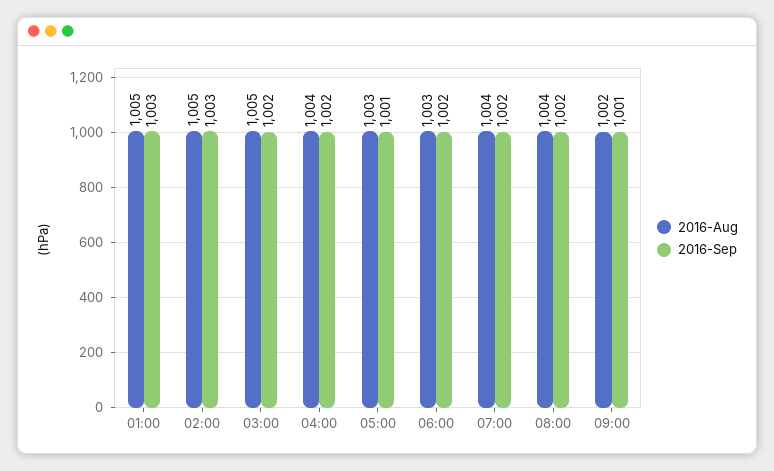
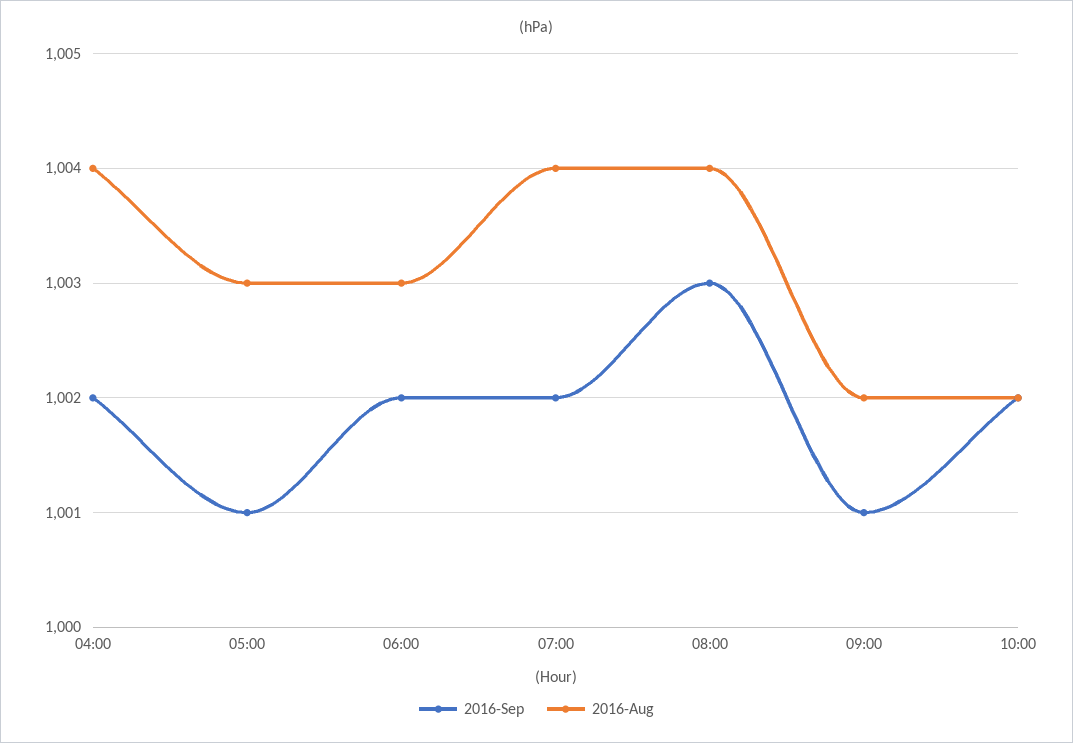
2016-Aug, 01:00: 1005 -> none
2016-Sep, 01:00: 1003 -> none
2016-Aug, 02:00: 1005 -> none
2016-Sep, 02:00: 1003 -> none
2016-Aug, 03:00: 1005 -> none
2016-Sep, 03:00: 1002 -> none
2016-Sep, 08:00: 1002 -> 1003
2016-Sep, 10:00: none -> 1002
2016-Aug, 10:00: none -> 1002

